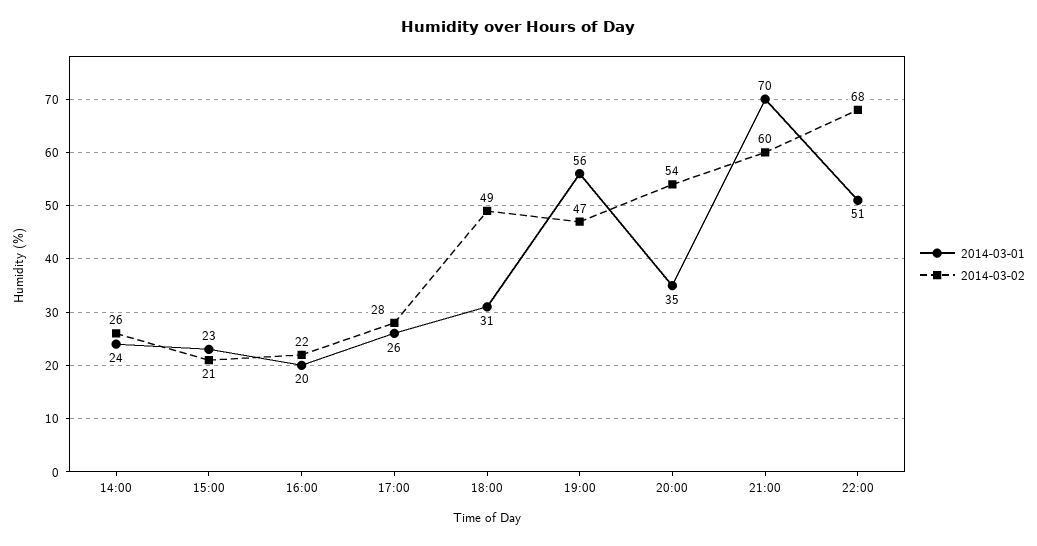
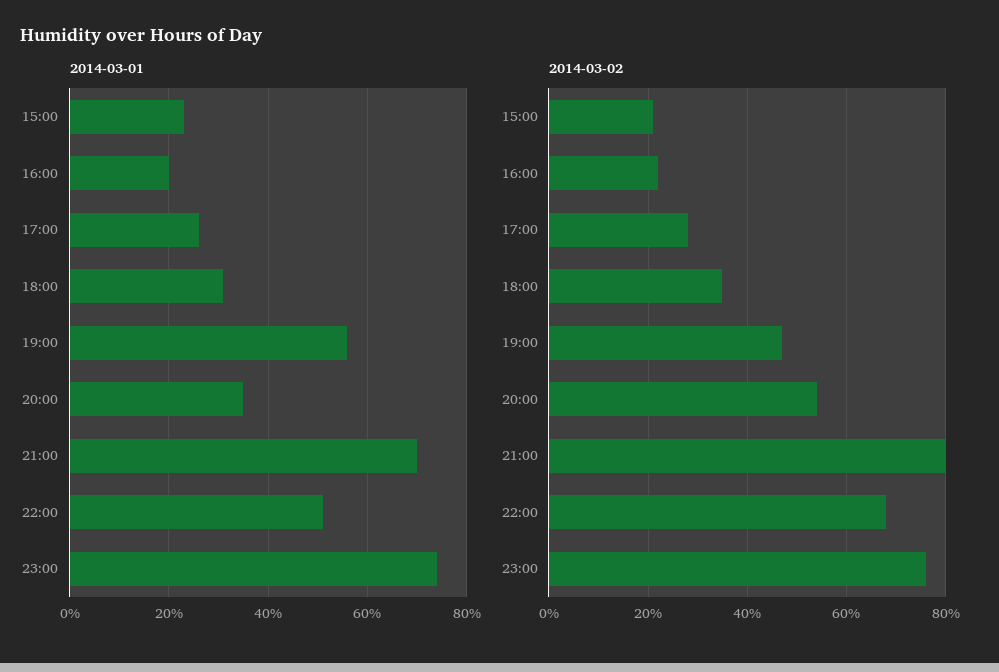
2014-03-01, 14:00: 24 -> none
2014-03-02, 14:00: 26 -> none
2014-03-02, 18:00: 49 -> 35
2014-03-02, 21:00: 60 -> 80
2014-03-01, 23:00: none -> 75
2014-03-02, 23:00: none -> 75

